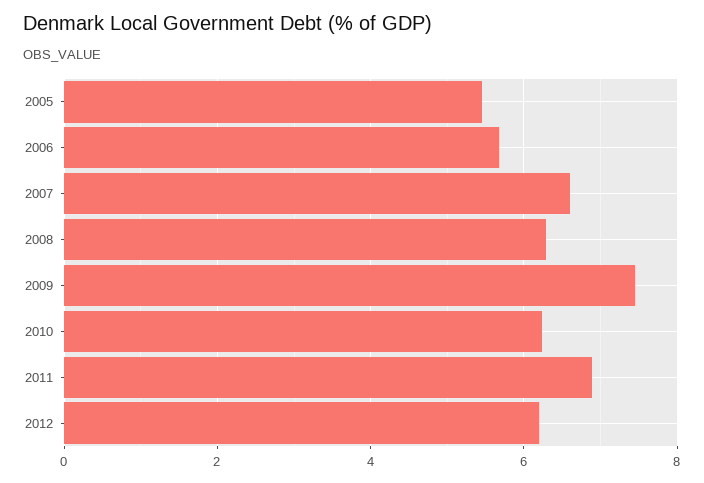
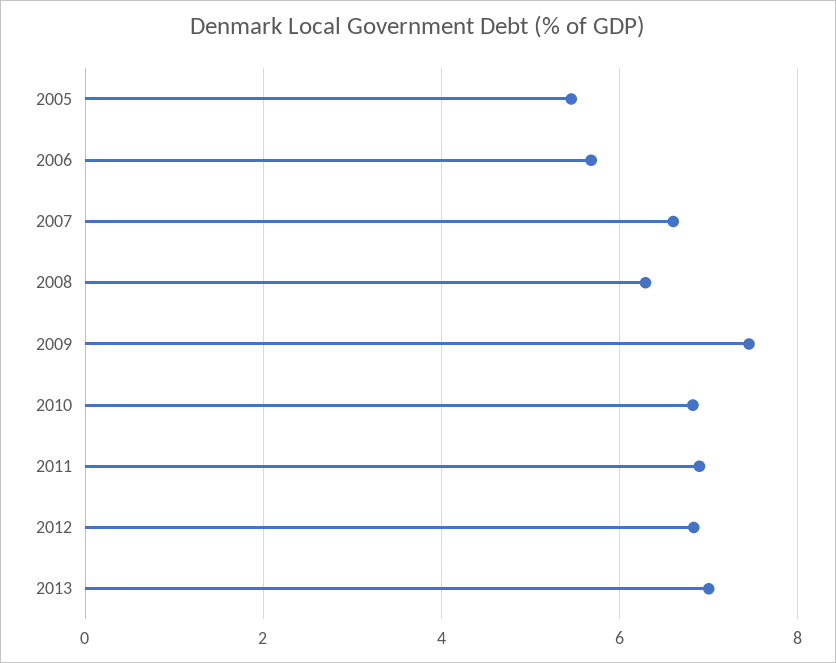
2010: 6.2 -> 6.8
2012: 6.2 -> 6.8
2013: none -> 7

